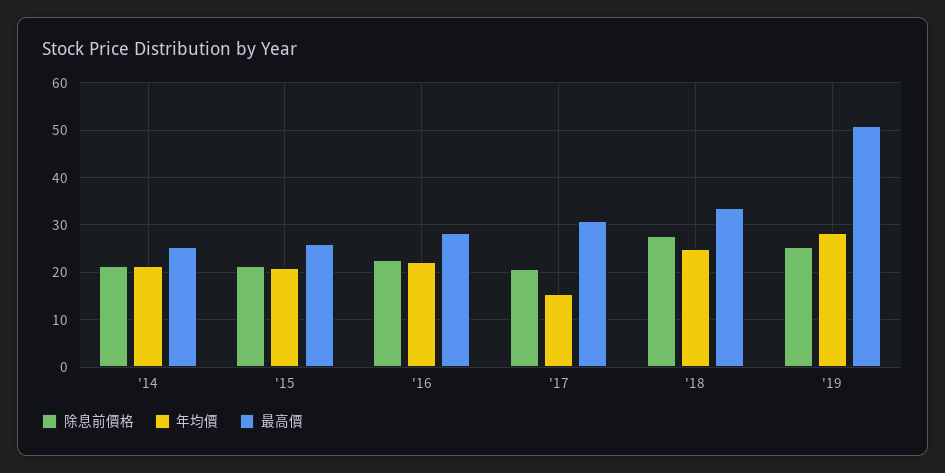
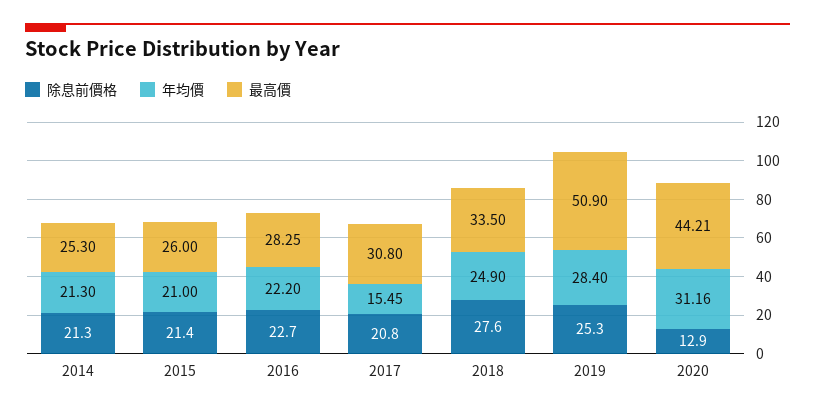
除息前價格, 2020: none -> 12.9
年均價, 2020: none -> 31.16
最高價, 2020: none -> 44.21

